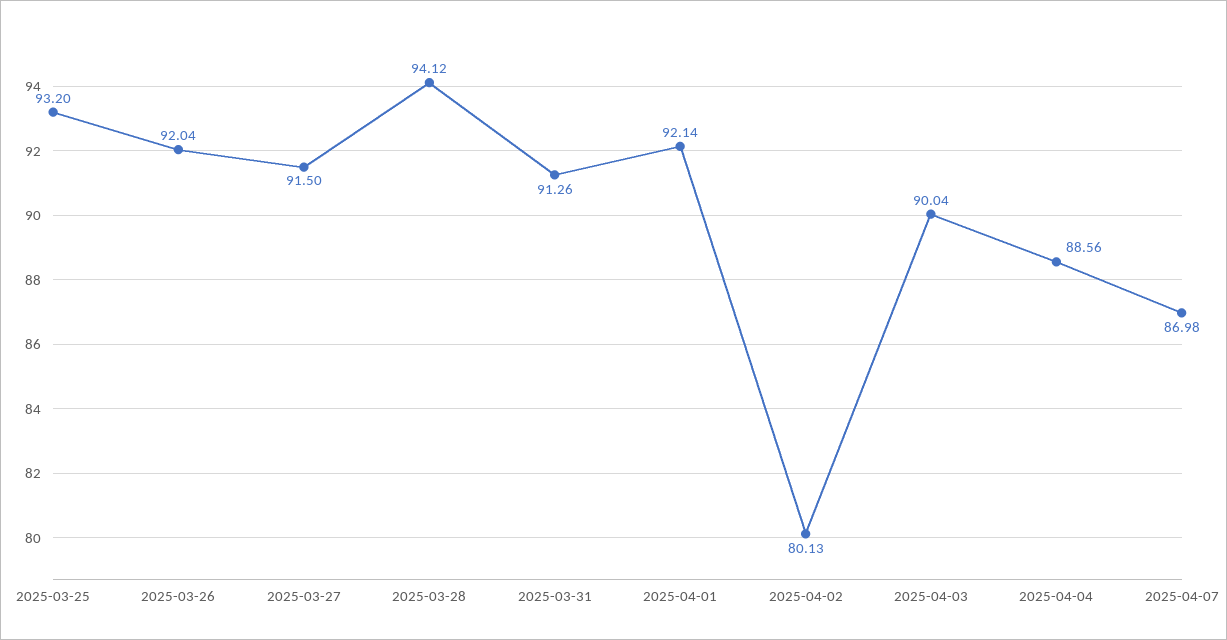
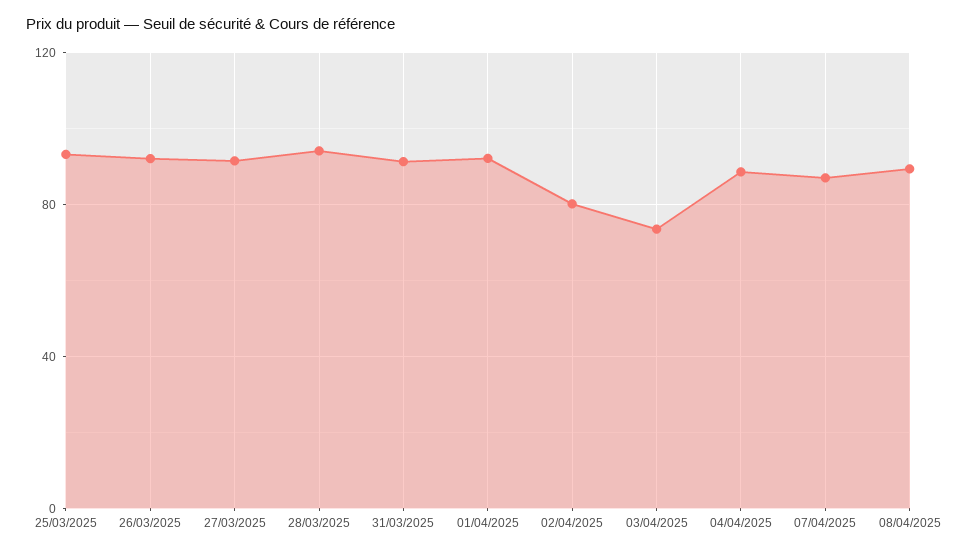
2025-04-03: 90.04 -> 75
08/04/2025: none -> 90

